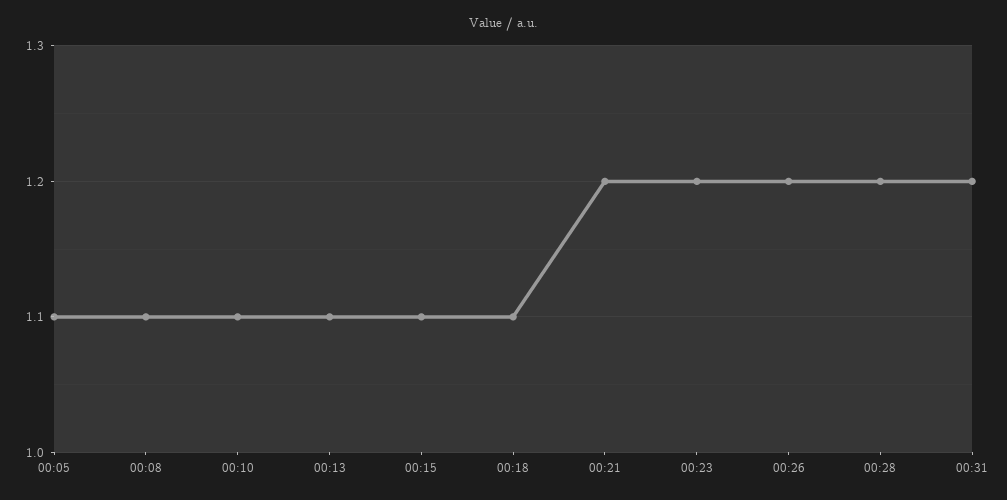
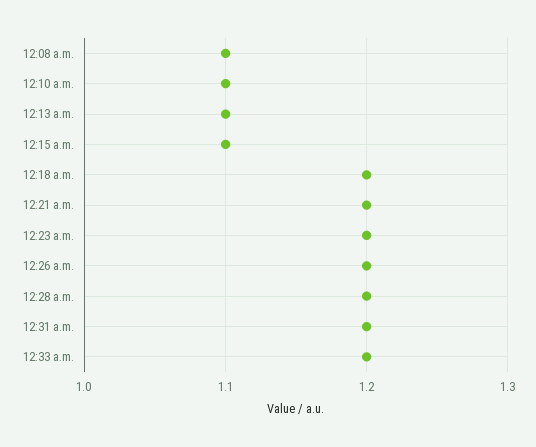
00:05: 1.1 -> none
00:18: 1.1 -> 1.2
12:33 a.m.: none -> 1.2

